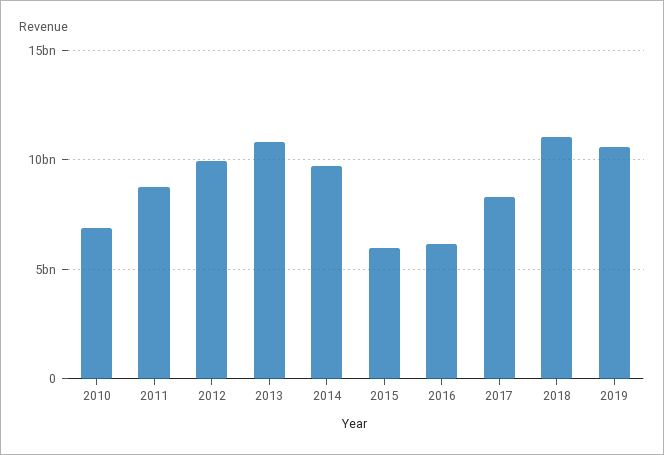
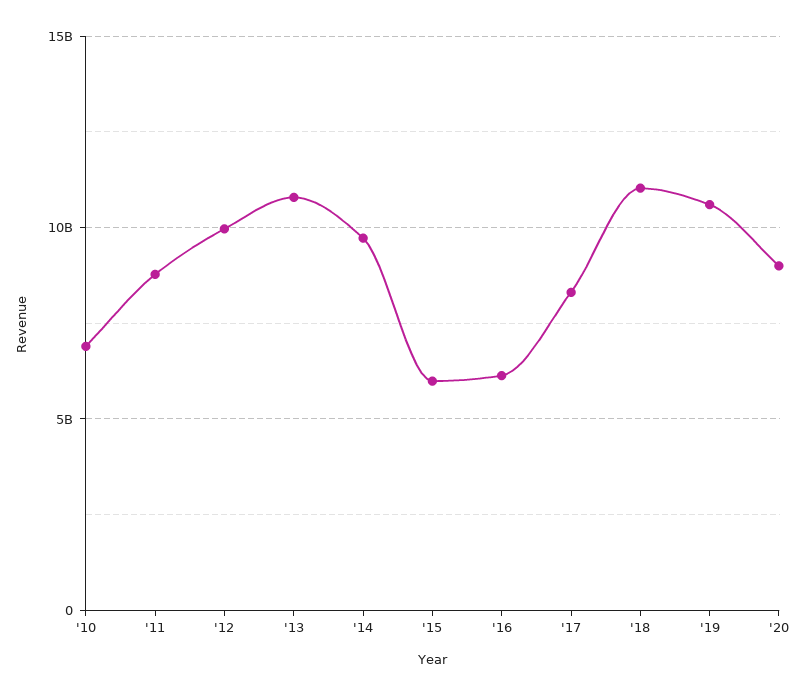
'20: none -> 9000000000

